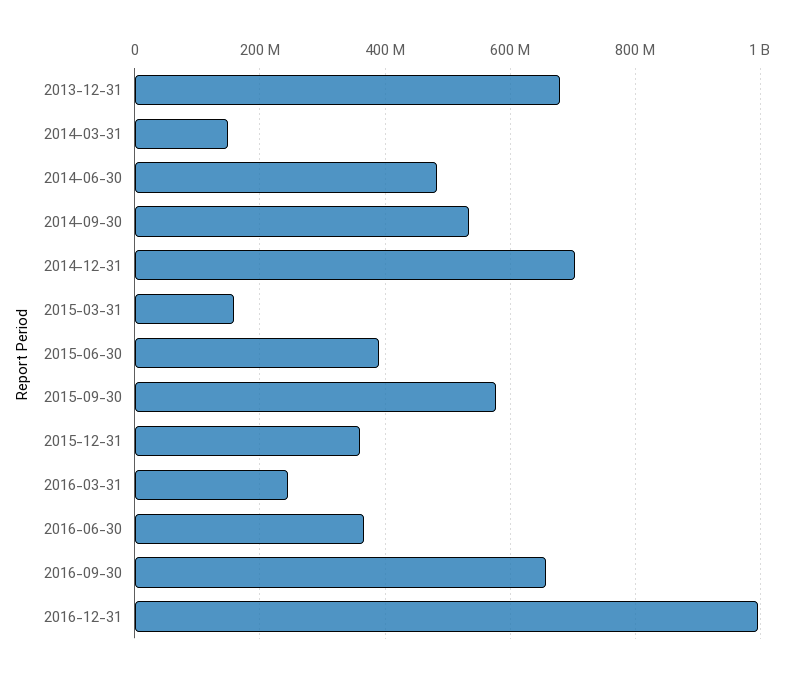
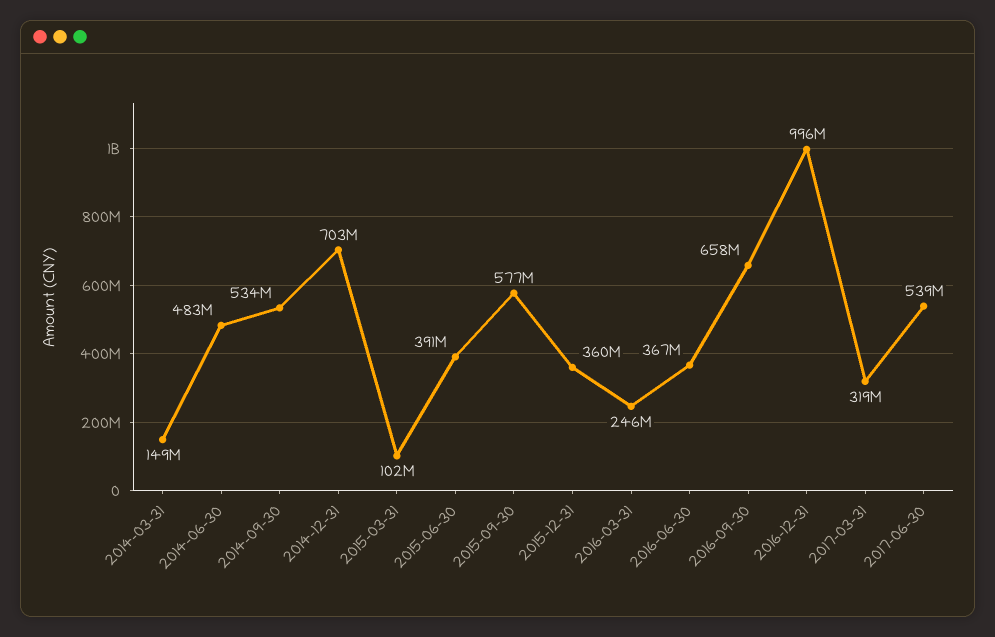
2013-12-31: 680000000 -> none
2015-03-31: 160000000 -> 102000000
2017-03-31: none -> 319000000
2017-06-30: none -> 539000000

